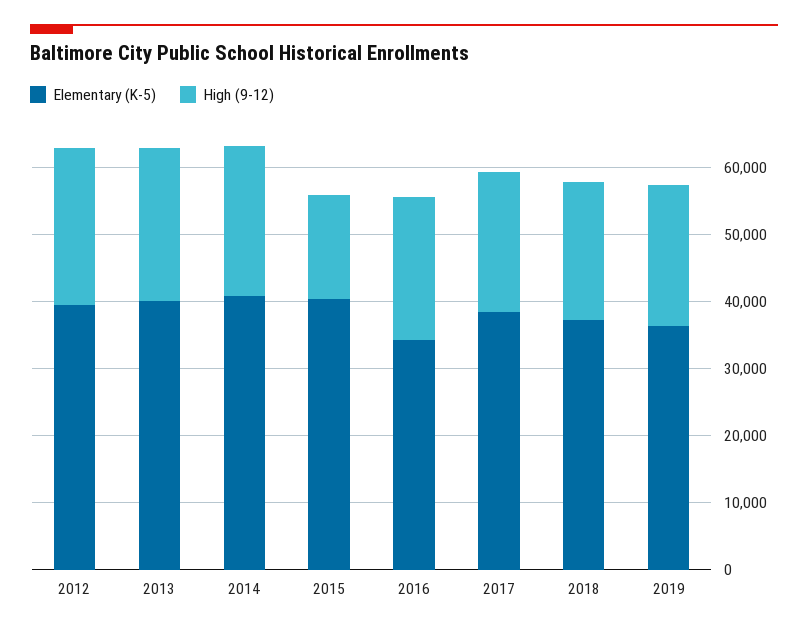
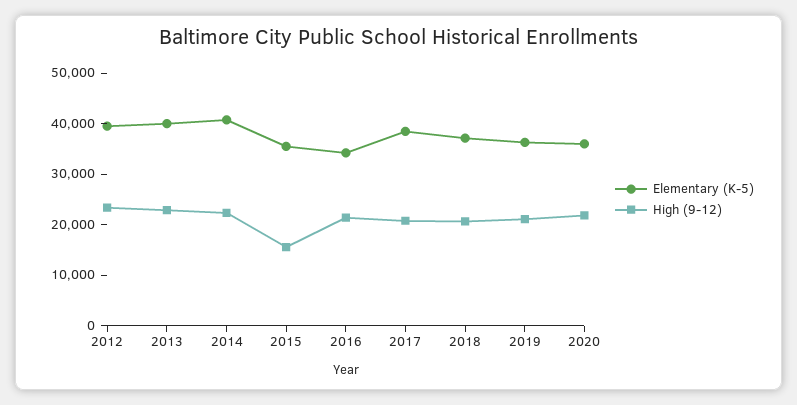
Elementary (K-5), 2015: 40000 -> 36000
Elementary (K-5), 2020: none -> 36000
High (9-12), 2020: none -> 22000

